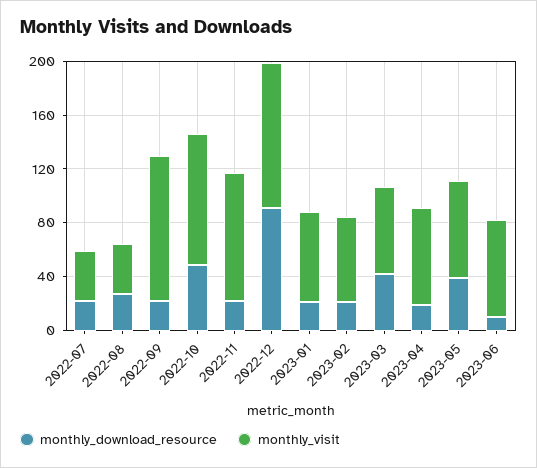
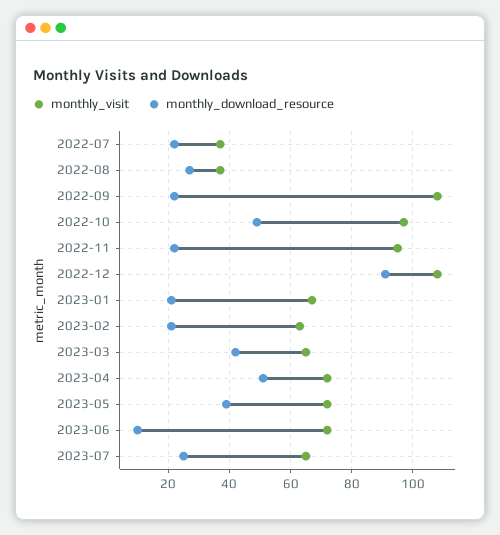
monthly_download_resource, 2023-04: 20 -> 50
monthly_visit, 2023-07: none -> 65
monthly_download_resource, 2023-07: none -> 25

